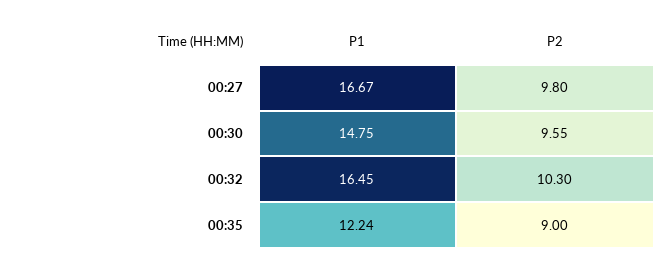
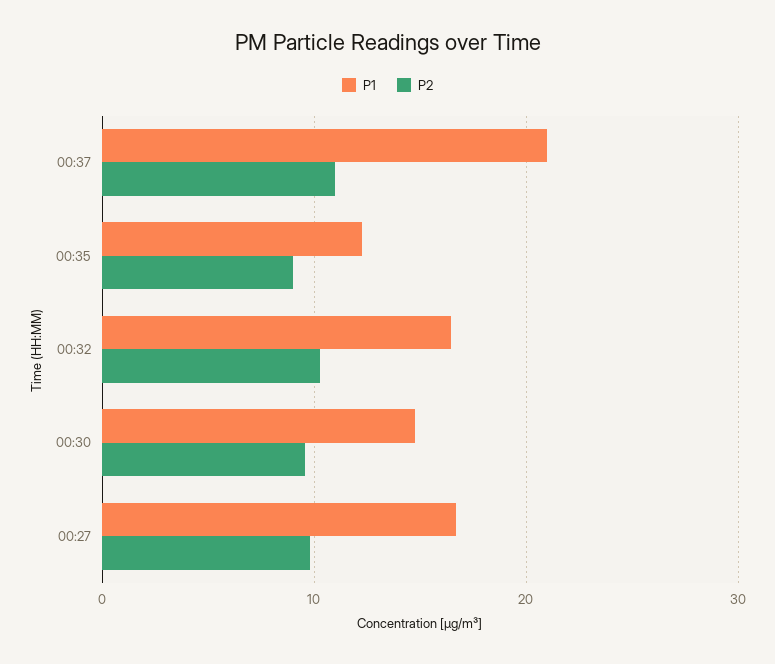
P1, 00:37: none -> 21
P2, 00:37: none -> 11

